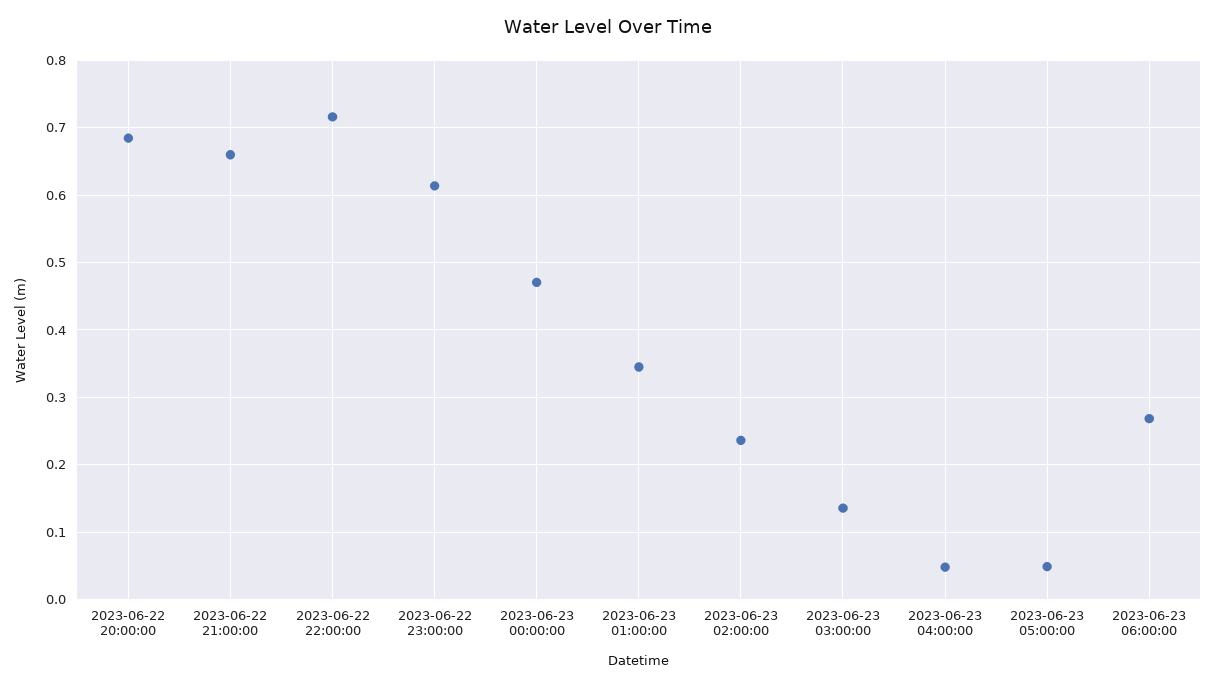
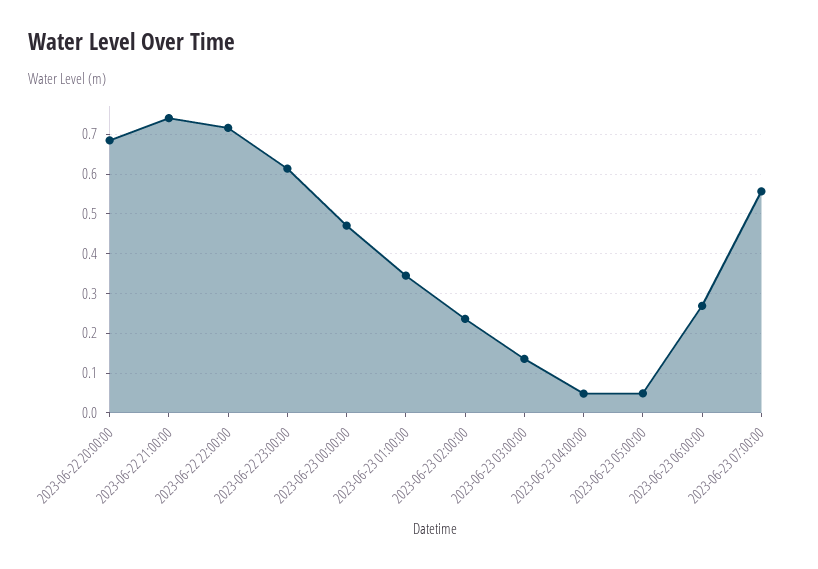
2023-06-22 21:00:00: 0.66 -> 0.74
2023-06-23 07:00:00: none -> 0.56

